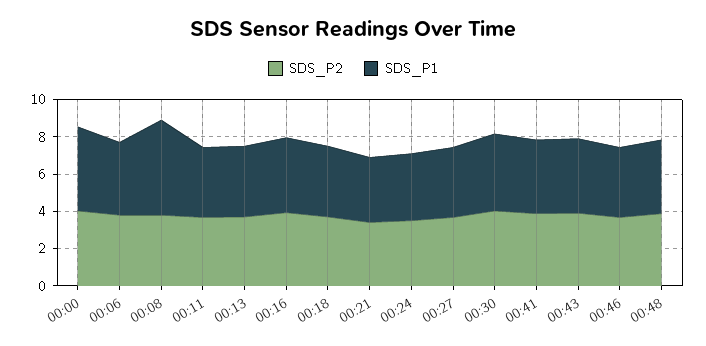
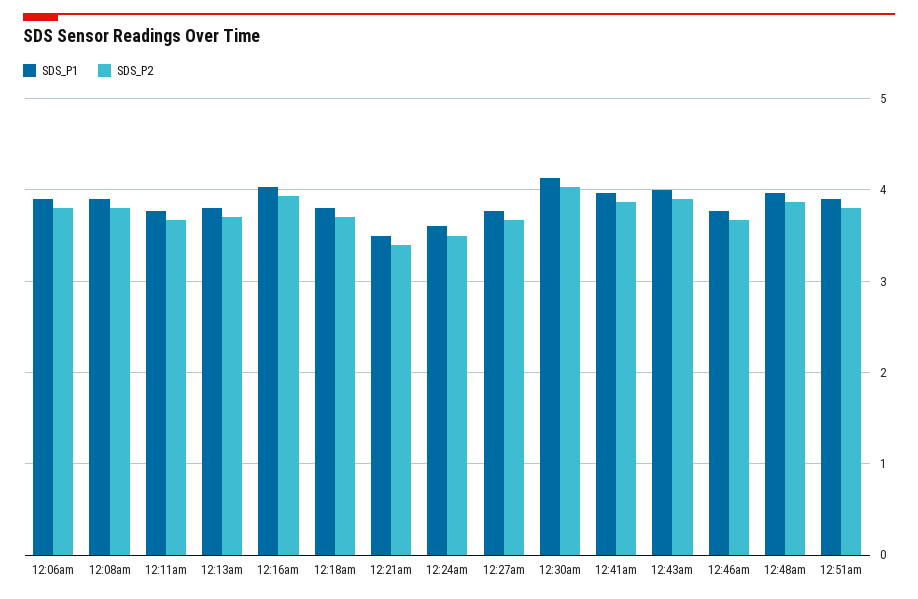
SDS_P2, 00:00: 4 -> none
SDS_P1, 00:00: 4.5 -> none
SDS_P1, 00:08: 5 -> 3.9
SDS_P1, 12:51am: none -> 3.9
SDS_P2, 12:51am: none -> 3.8

